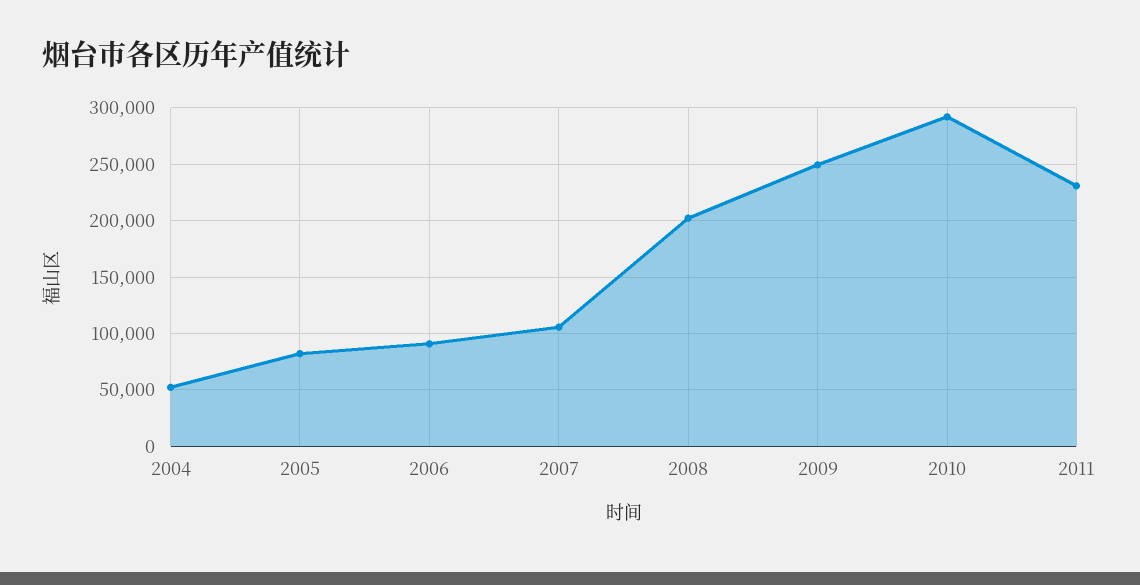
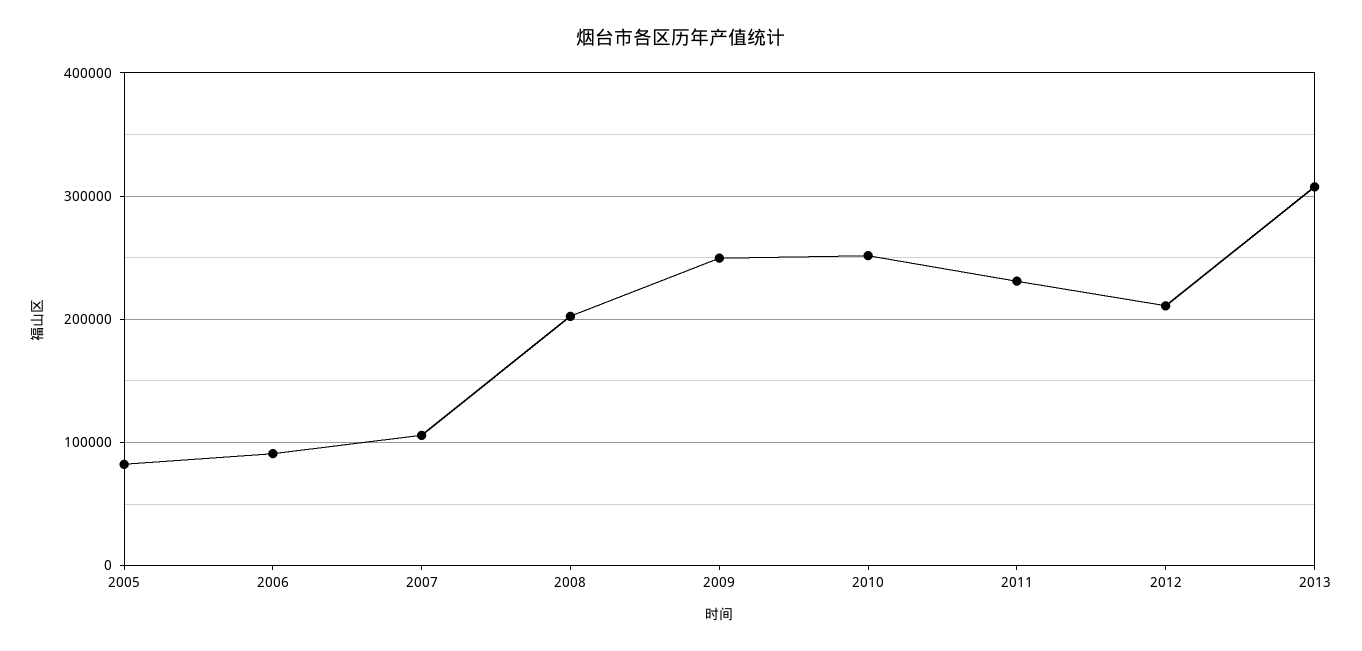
2004: 50000 -> none
2010: 290000 -> 250000
2012: none -> 210000
2013: none -> 310000

